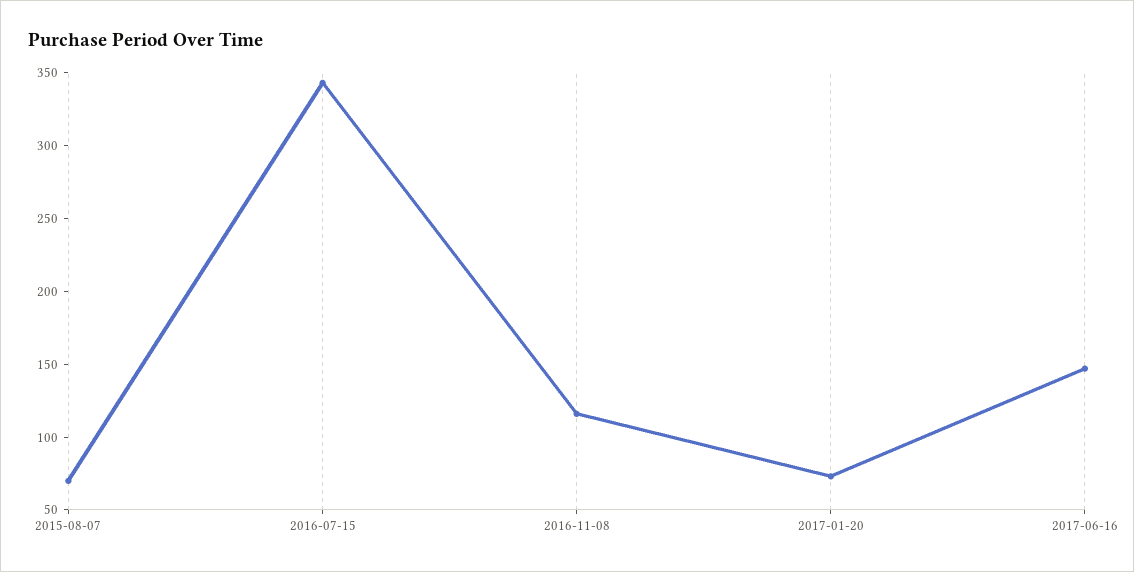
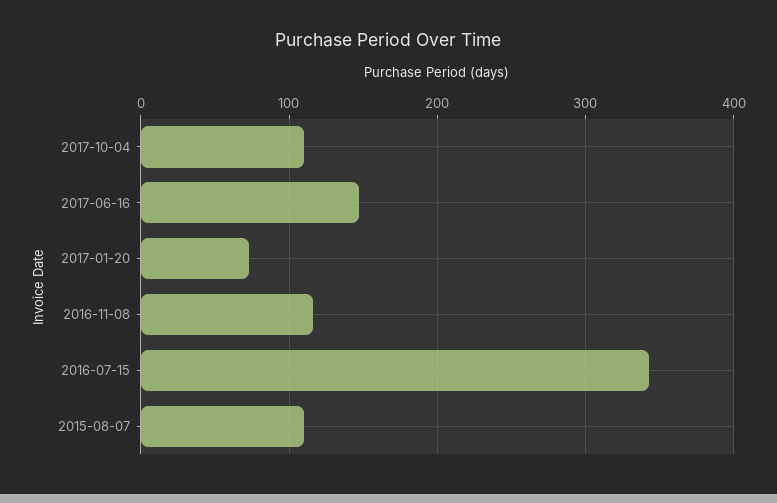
2015-08-07: 70 -> 110
2017-10-04: none -> 110

